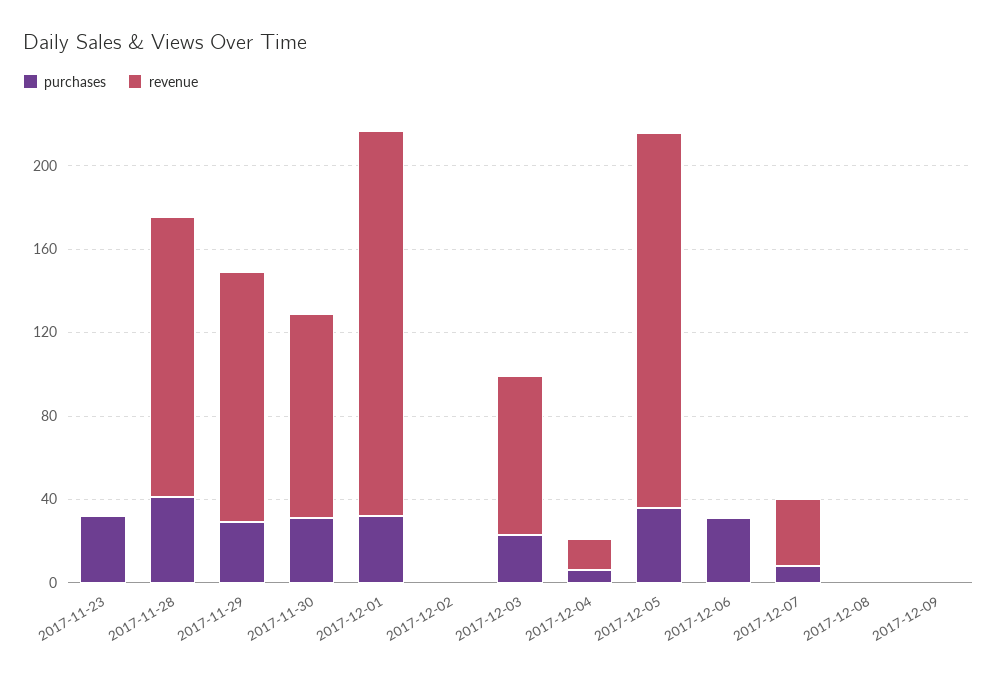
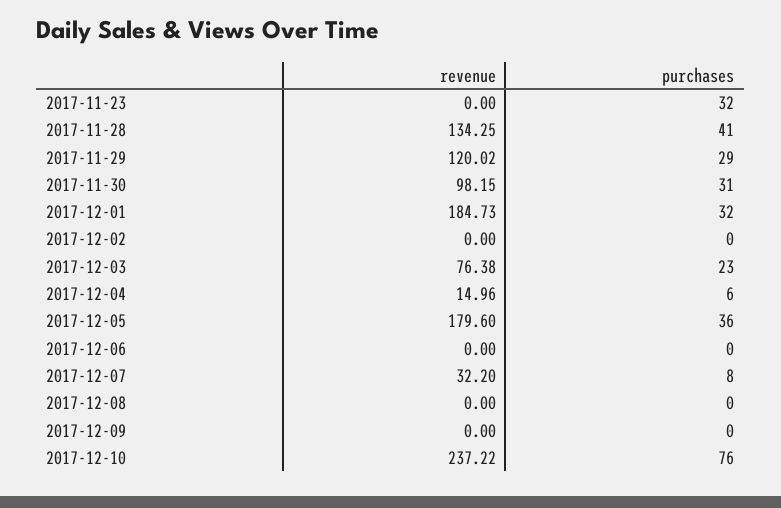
purchases, 2017-12-06: 30 -> 0
revenue, 2017-12-10: none -> 237.22
purchases, 2017-12-10: none -> 76

